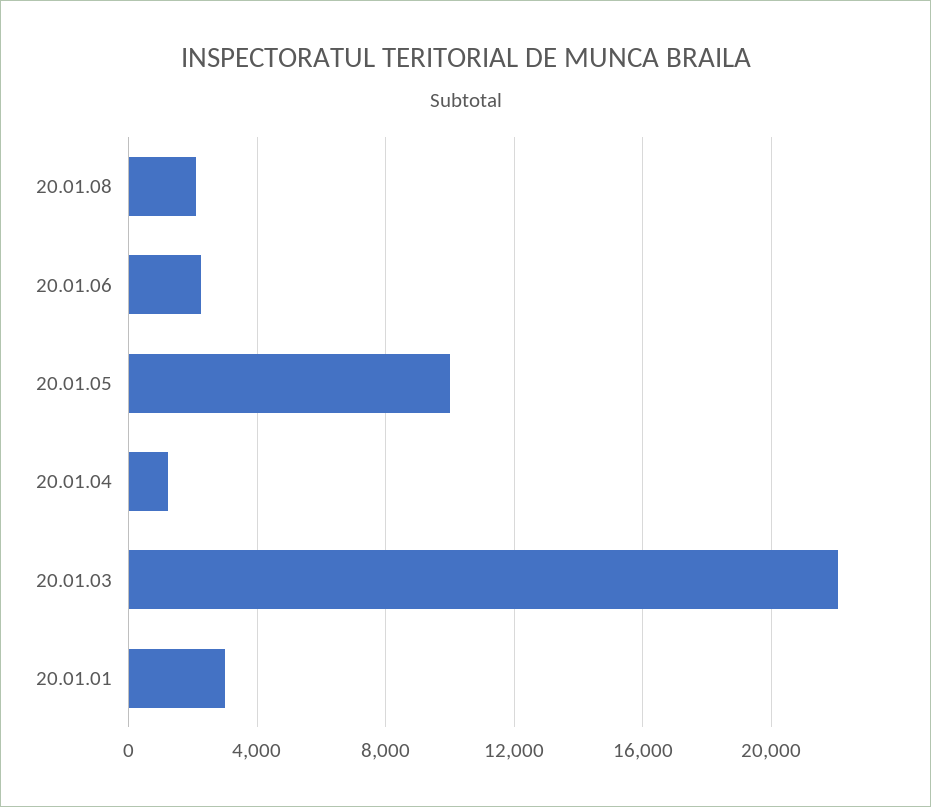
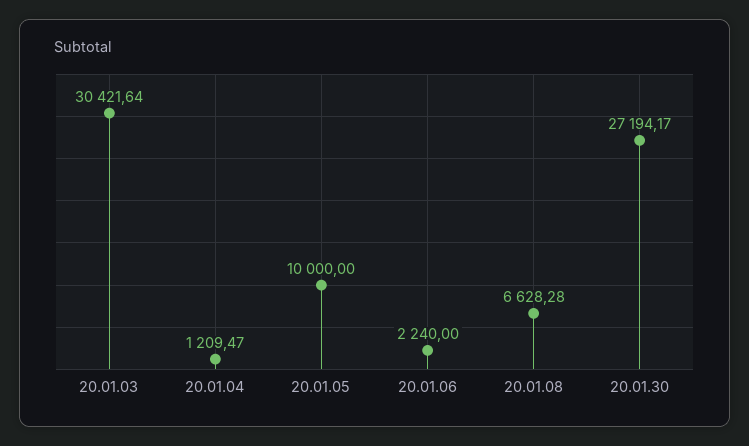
20.01.08: 2000 -> 6628.28
20.01.03: 22000 -> 30421.64
20.01.01: 3000 -> none
20.01.30: none -> 27194.17

